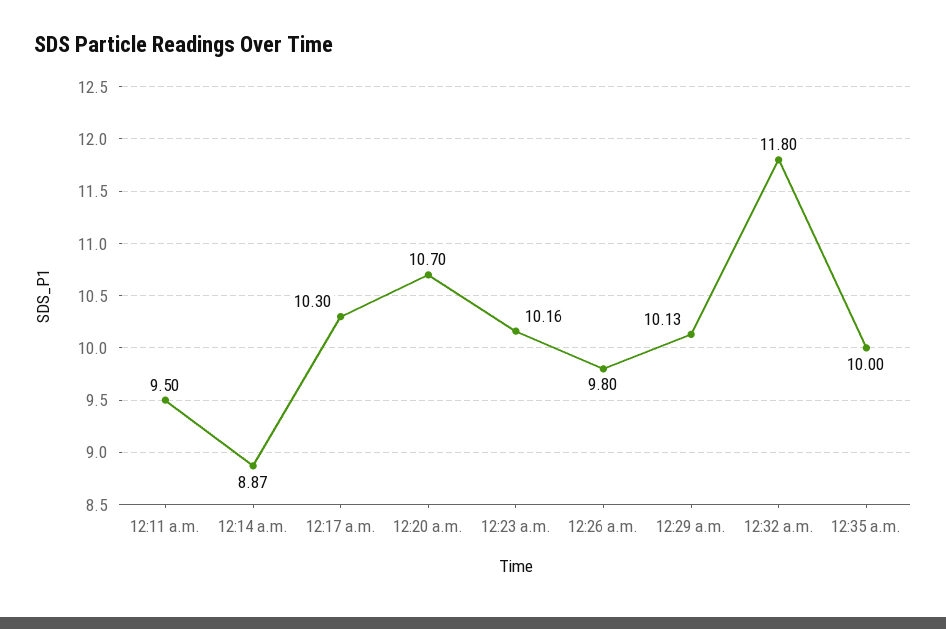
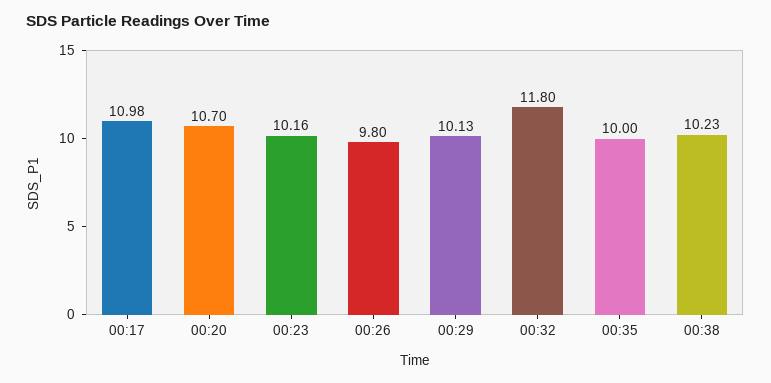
12:11 a.m.: 9.5 -> none
12:14 a.m.: 8.87 -> none
12:17 a.m.: 10.3 -> 10.98
00:38: none -> 10.23

